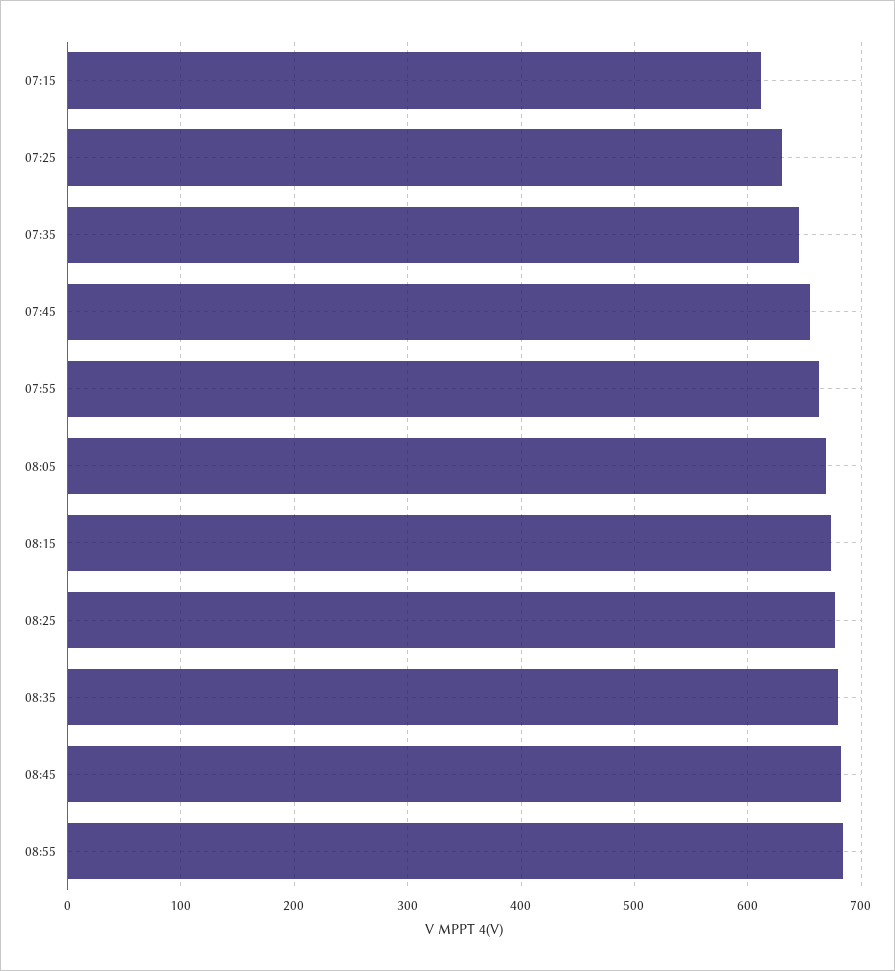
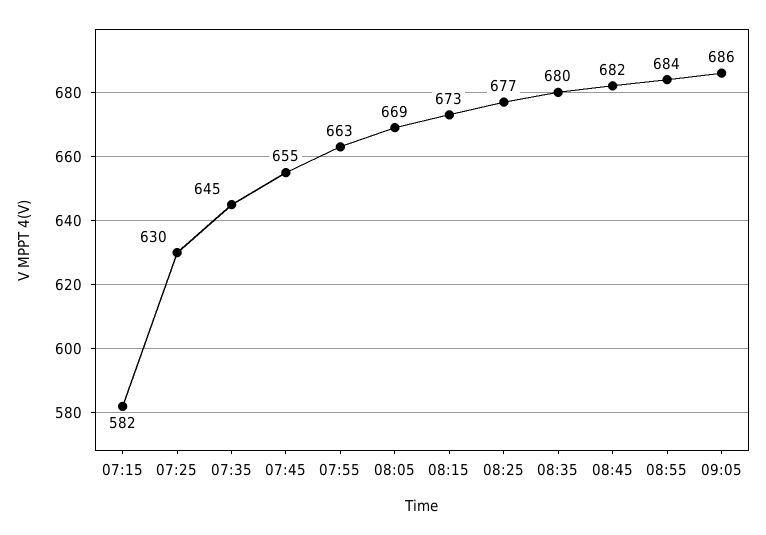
07:15: 610 -> 582
09:05: none -> 686

